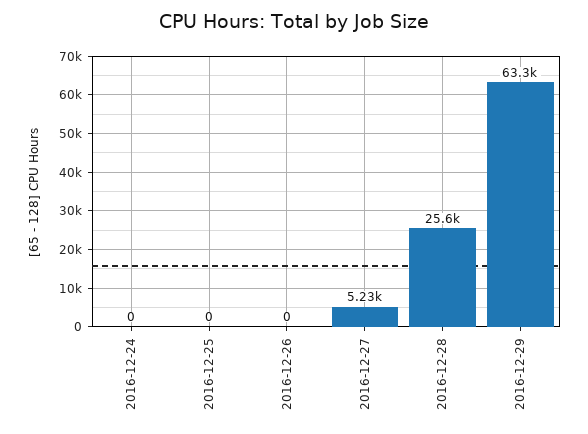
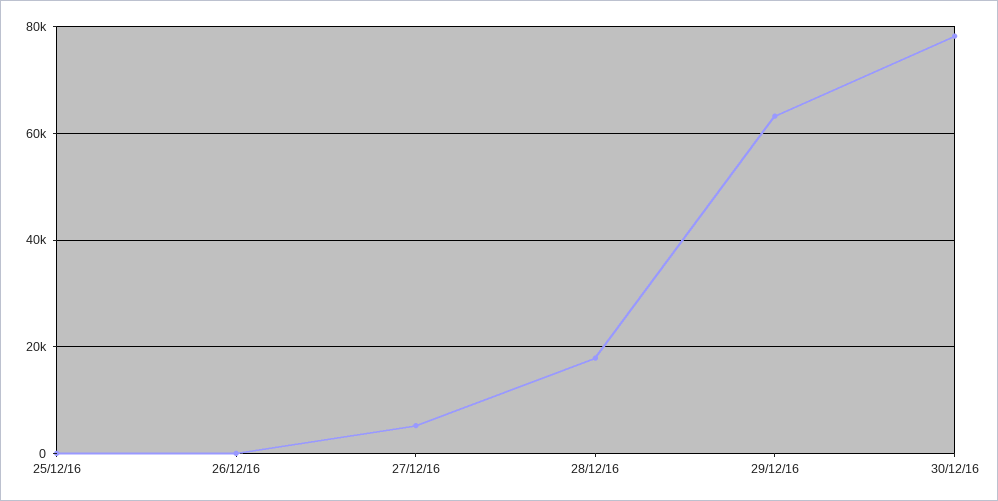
2016-12-24: 0 -> none
2016-12-28: 25600 -> 18000
30/12/16: none -> 78000

